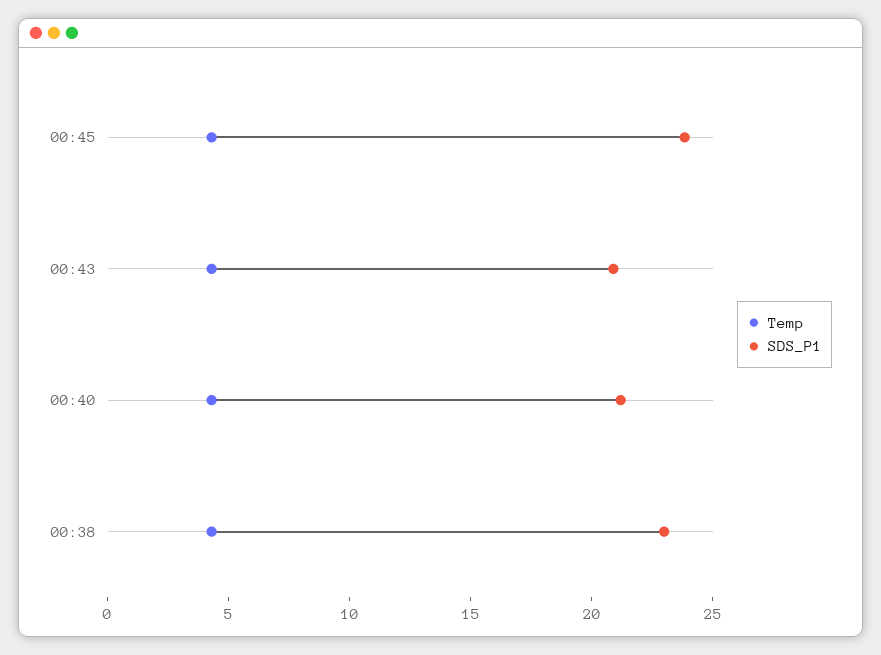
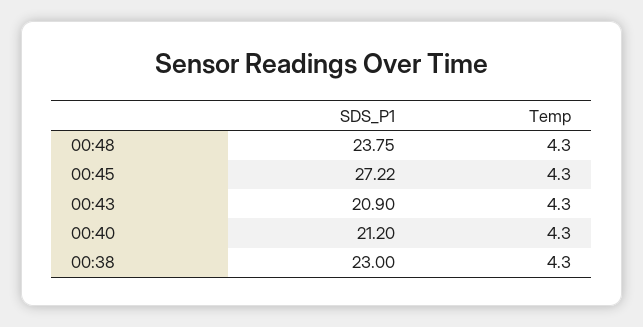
SDS_P1, 00:45: 24 -> 27.22
SDS_P1, 00:48: none -> 23.75
Temp, 00:48: none -> 4.3

